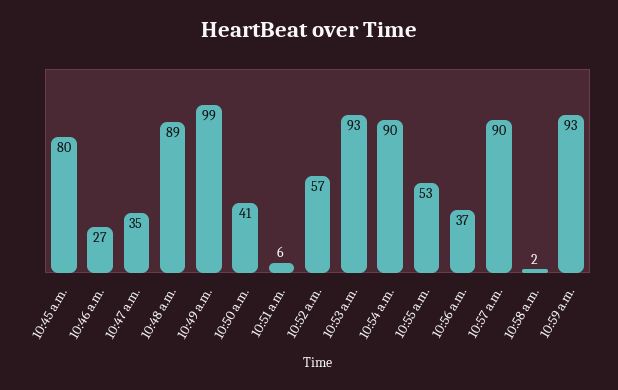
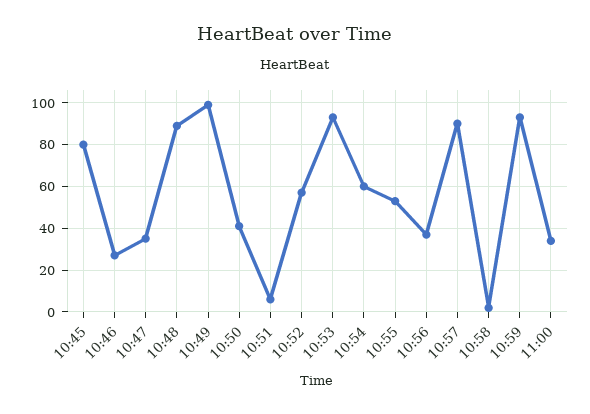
10:54 a.m.: 90 -> 60
11:00: none -> 35

